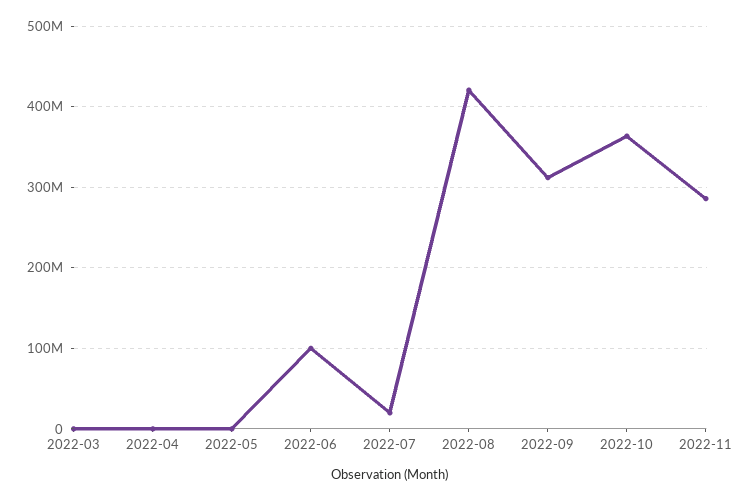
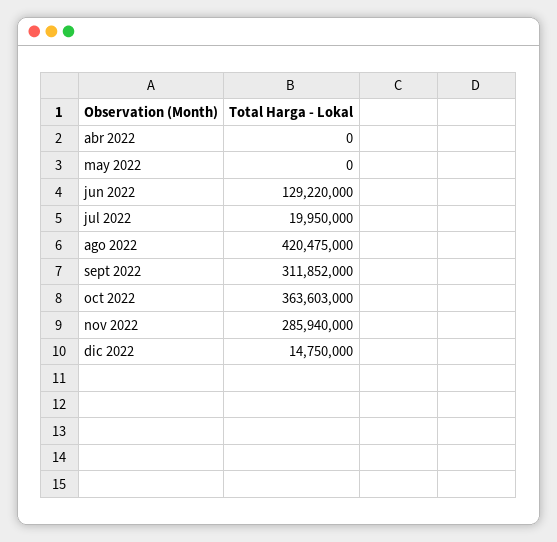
2022-03: 0 -> none
2022-06: 100000000 -> 129220000
dic 2022: none -> 14750000

